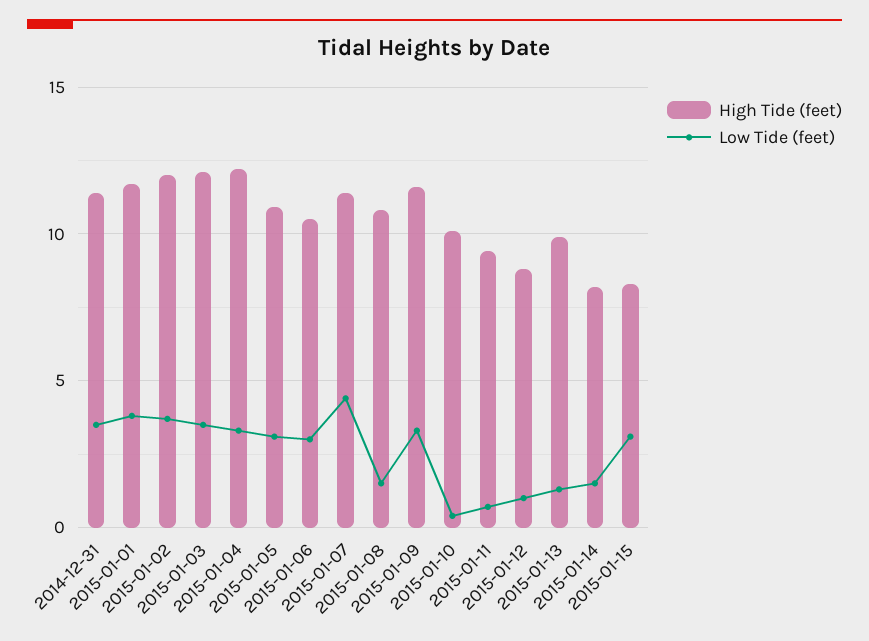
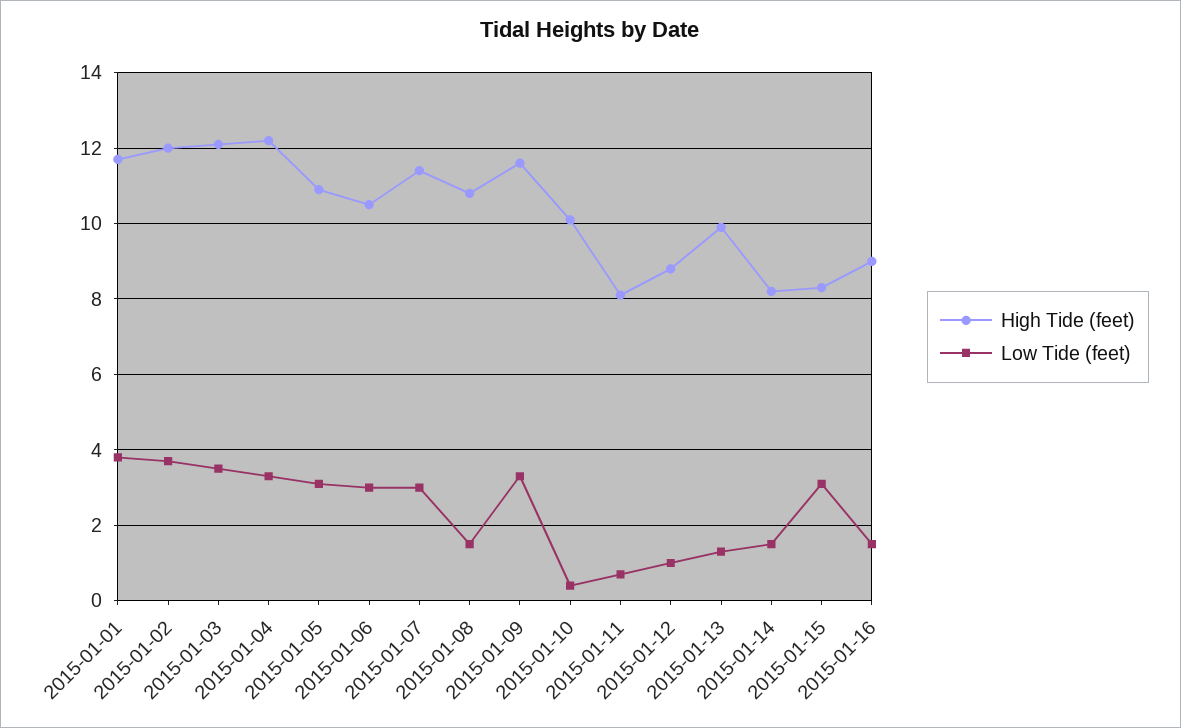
High Tide (feet), 2014-12-31: 11.5 -> none
Low Tide (feet), 2014-12-31: 3.5 -> none
Low Tide (feet), 2015-01-07: 4.5 -> 3
High Tide (feet), 2015-01-11: 9.5 -> 8
High Tide (feet), 2015-01-16: none -> 9
Low Tide (feet), 2015-01-16: none -> 1.5

